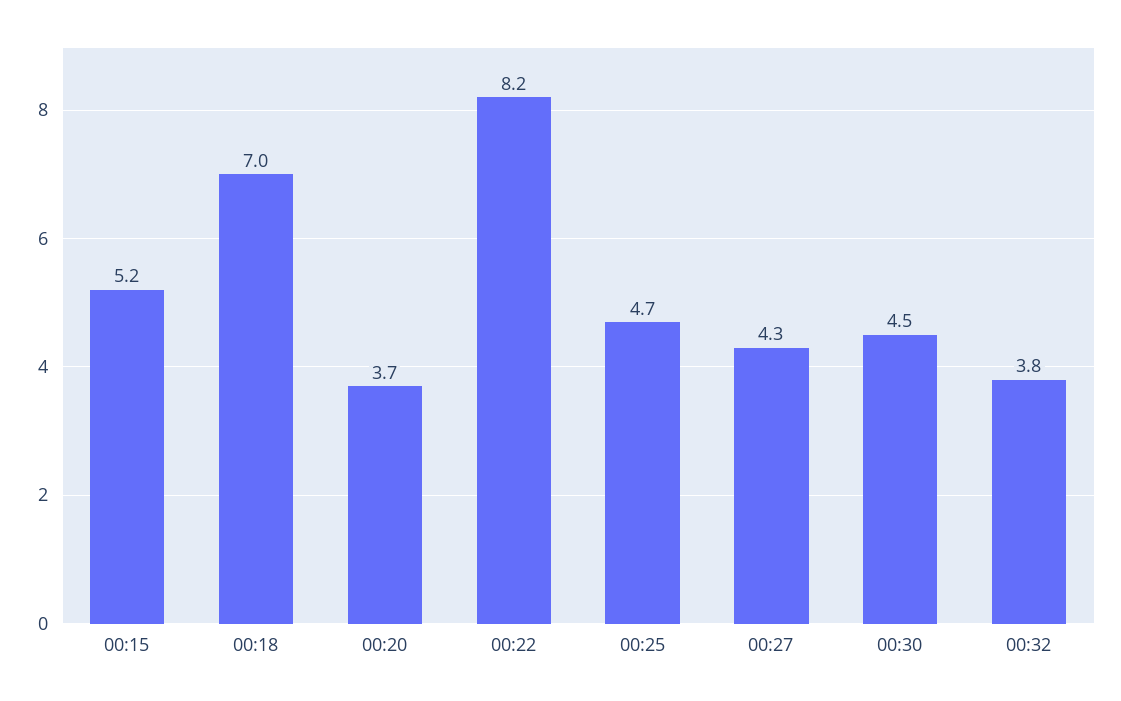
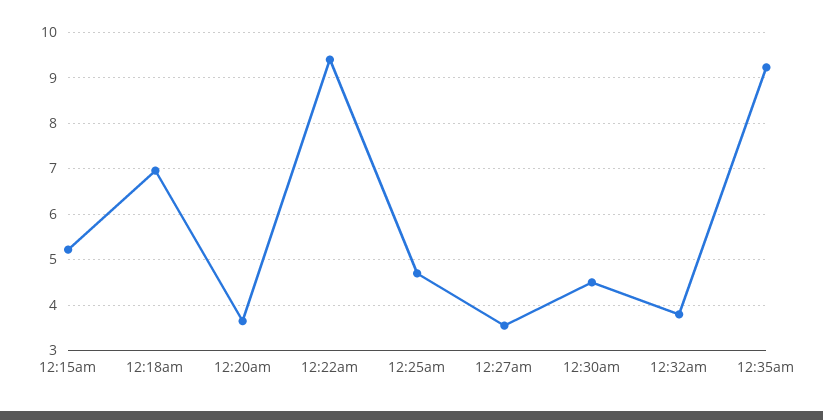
00:22: 8.2 -> 9.4
00:27: 4.3 -> 3.6
12:35am: none -> 9.2

